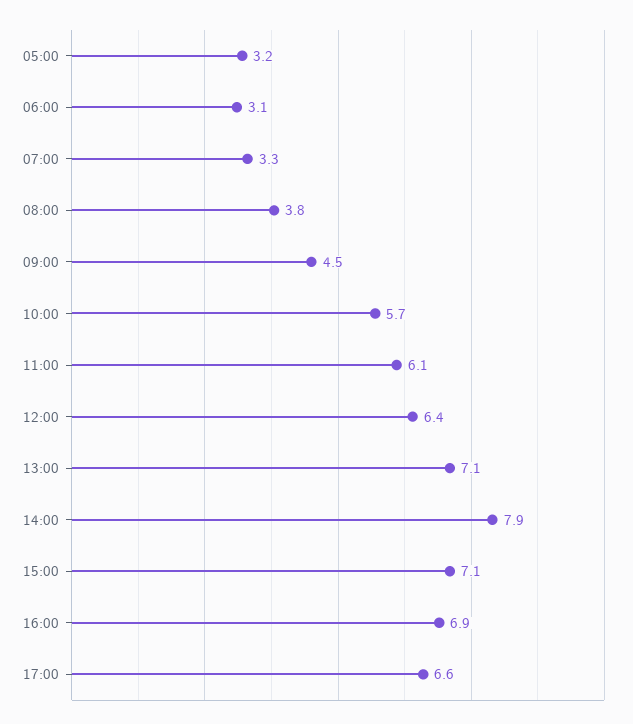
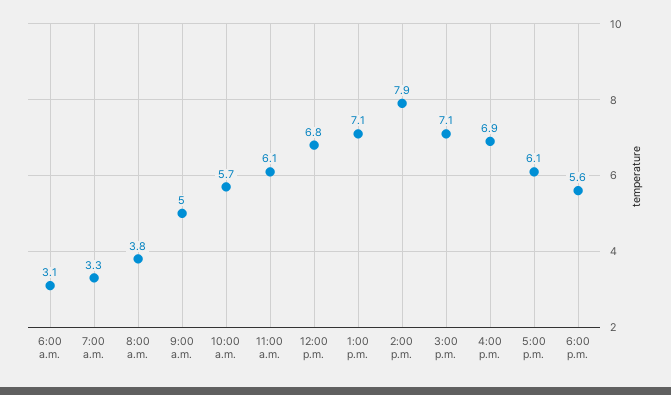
05:00: 3.2 -> none
09:00: 4.5 -> 5
12:00: 6.4 -> 6.8
17:00: 6.6 -> 6.1
6:00 p.m.: none -> 5.6

